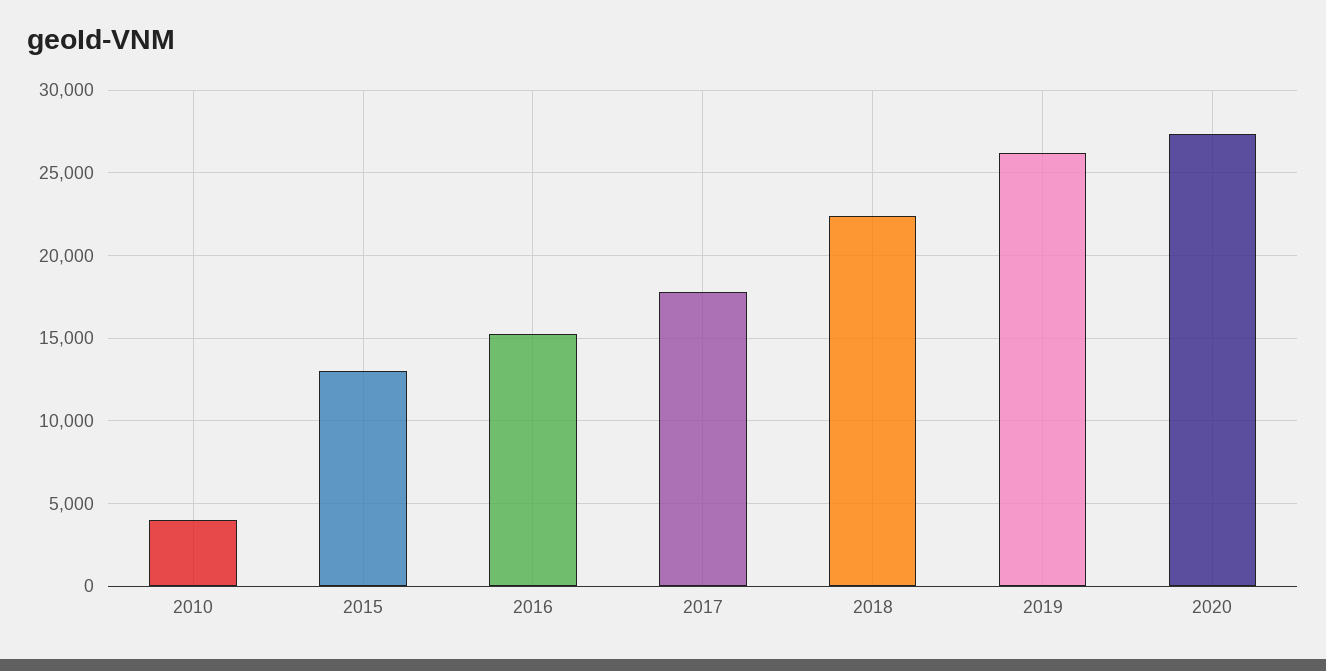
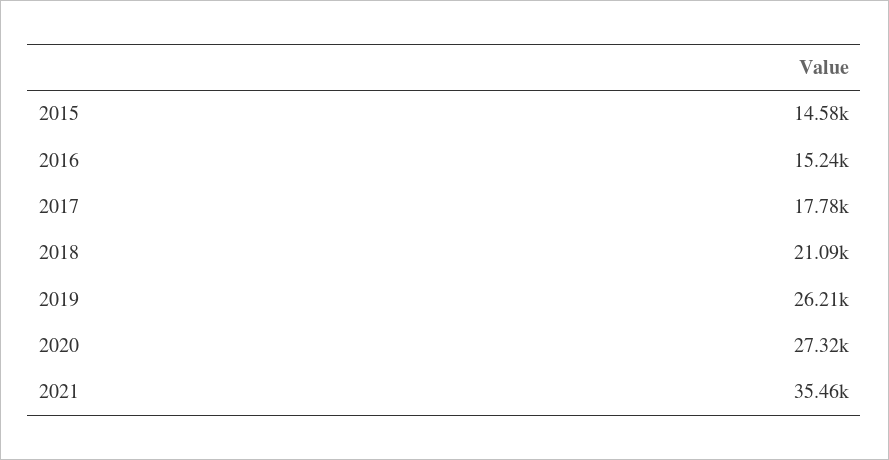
2010: 4000 -> none
2015: 13000 -> 14580
2018: 22500 -> 21090
2021: none -> 35460

